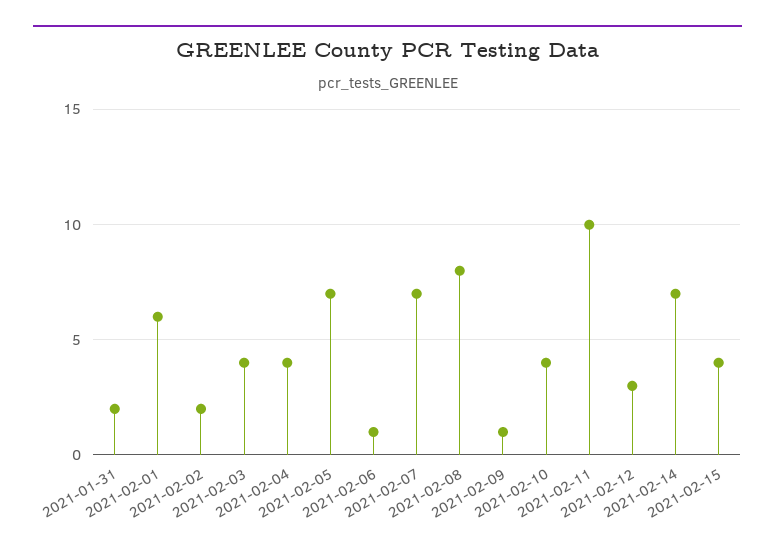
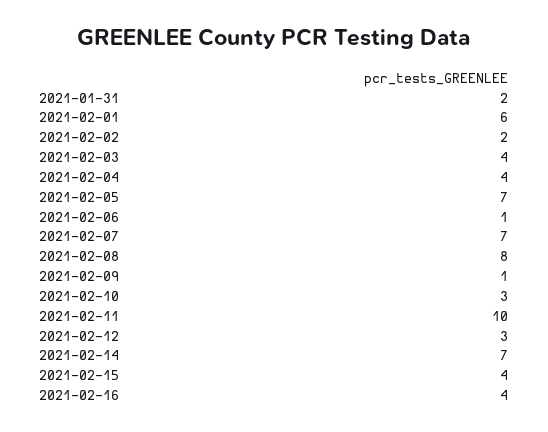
2021-02-10: 4 -> 3
2021-02-16: none -> 4

